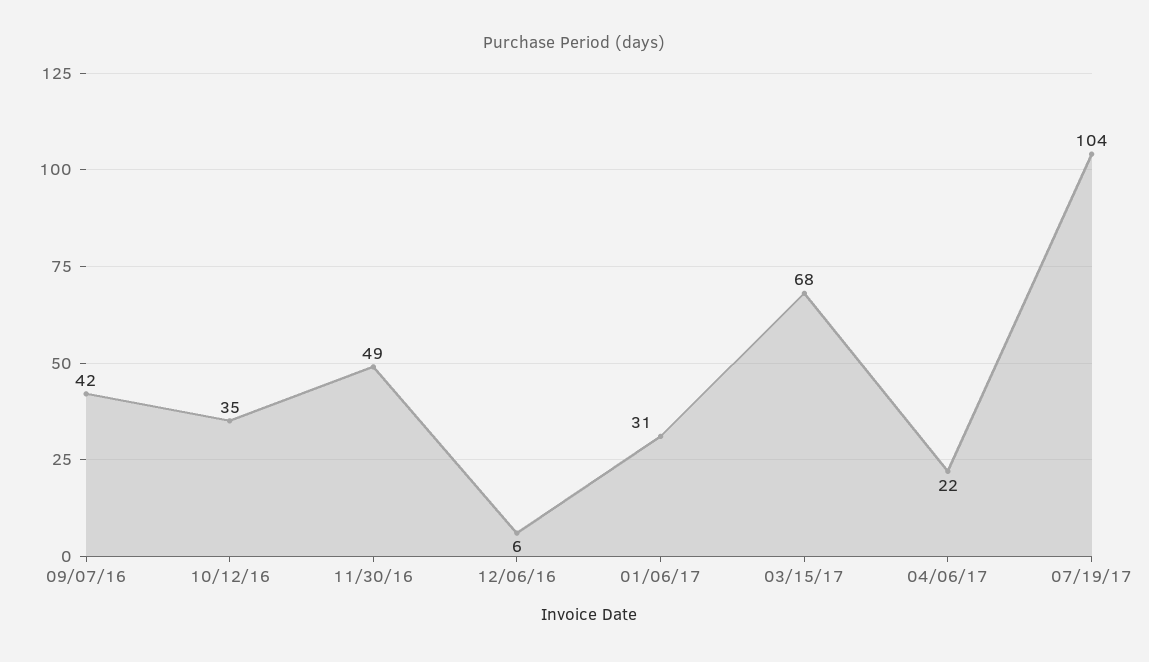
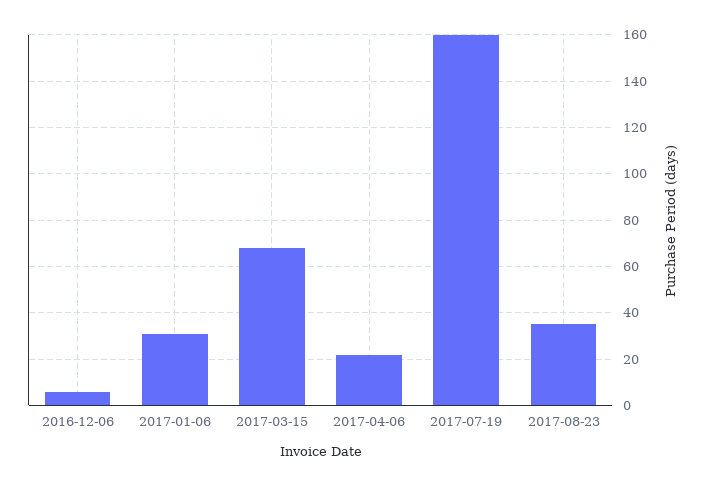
09/07/16: 42 -> none
10/12/16: 35 -> none
11/30/16: 49 -> none
07/19/17: 104 -> 160
2017-08-23: none -> 35

